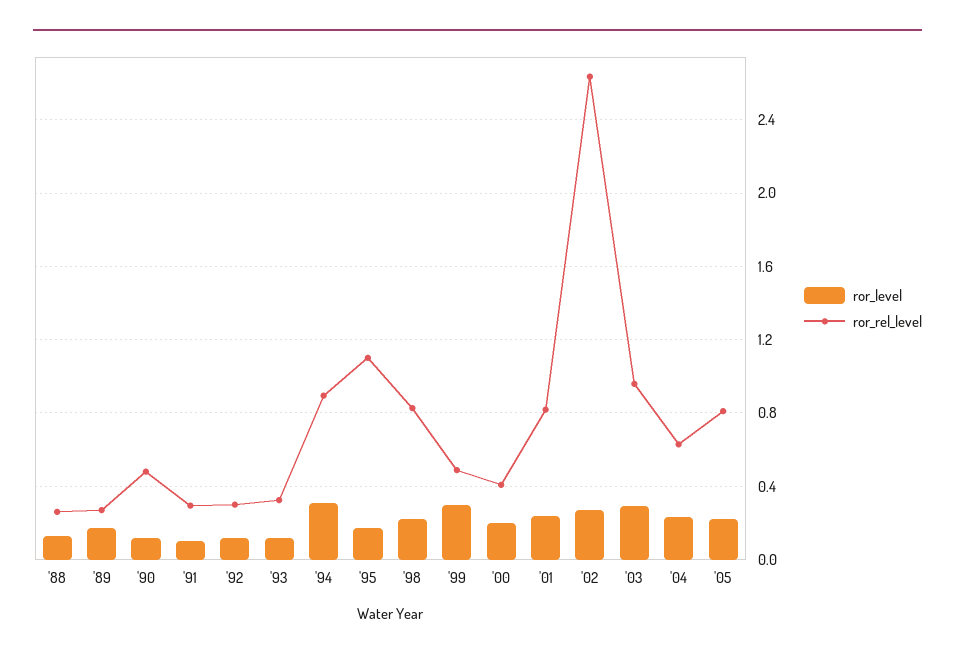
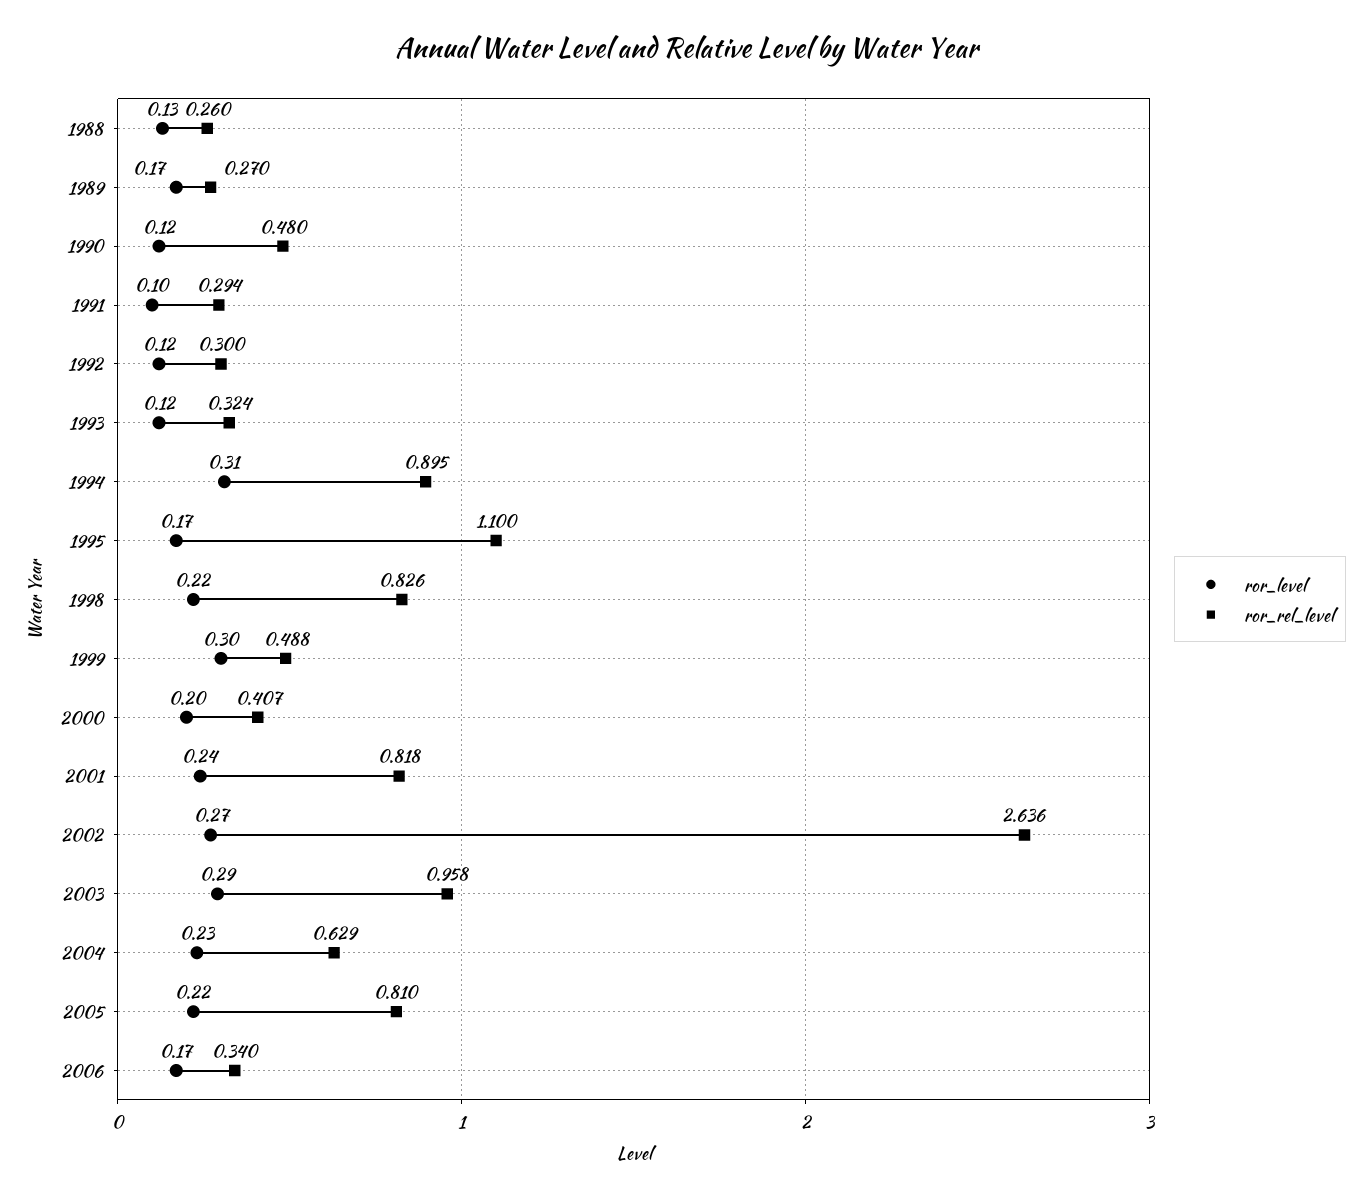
ror_level, 2006: none -> 0.17
ror_rel_level, 2006: none -> 0.34

